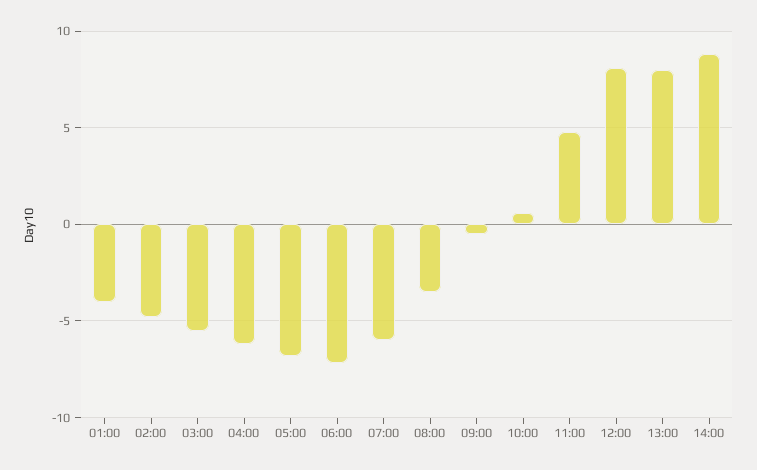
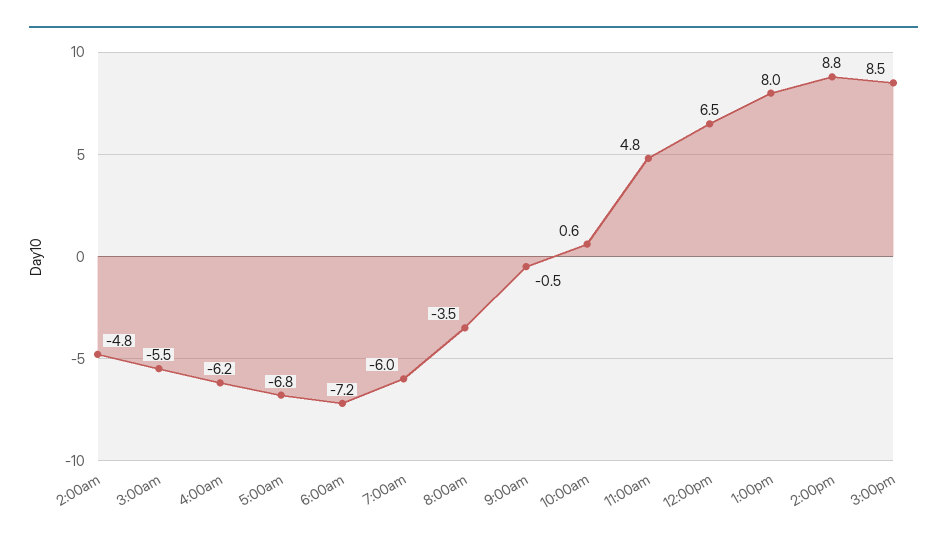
01:00: -4 -> none
12:00: 8 -> 6.5
3:00pm: none -> 8.5

